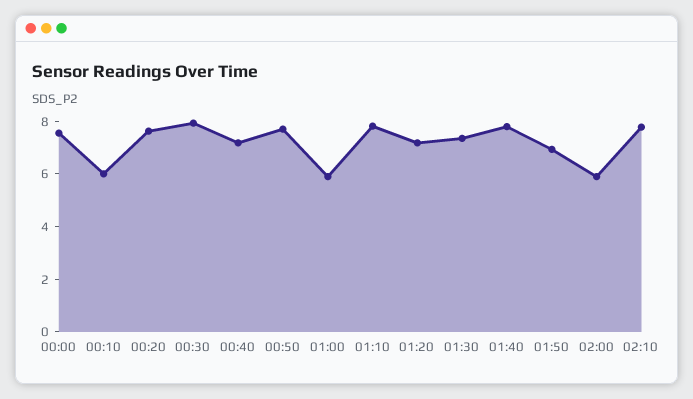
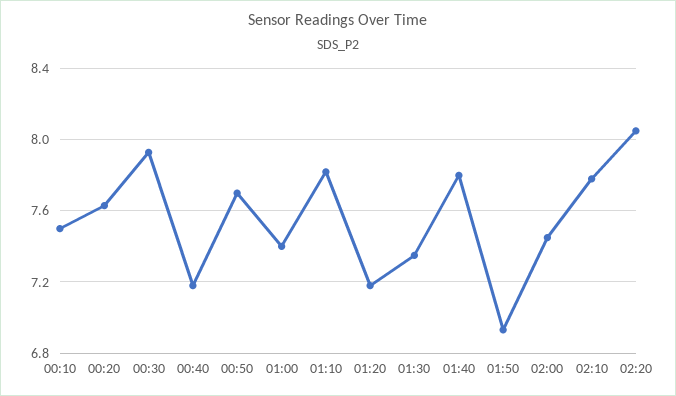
00:00: 7.5 -> none
00:10: 6 -> 7.5
01:00: 6 -> 7.4
02:00: 6 -> 7.45
02:20: none -> 8.05

